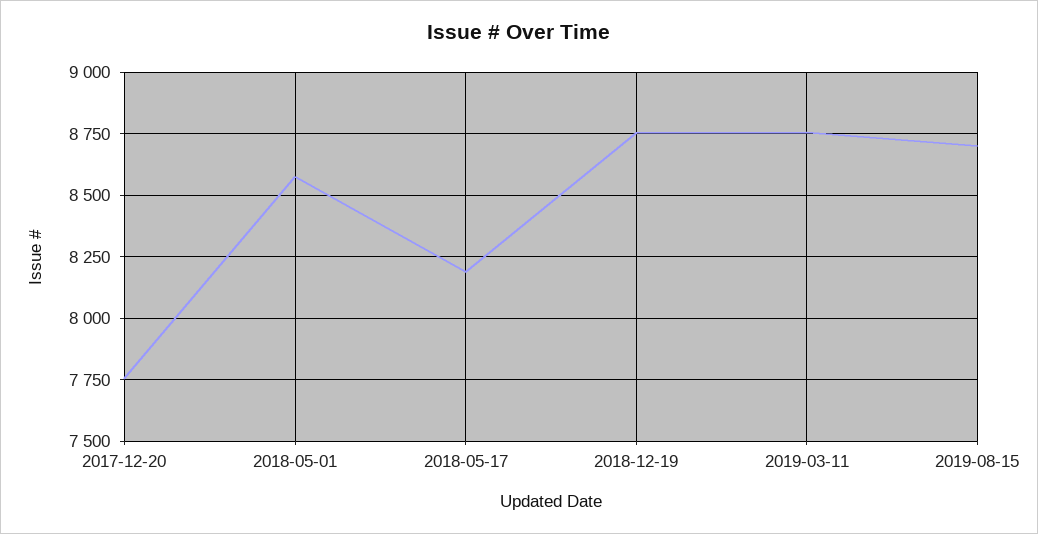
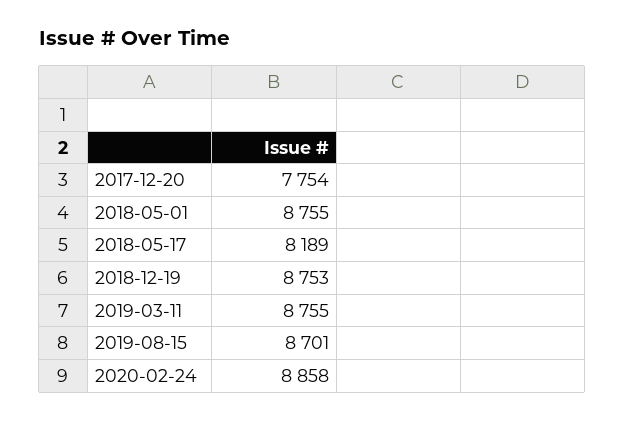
2018-05-01: 8575 -> 8755
2020-02-24: none -> 8858

